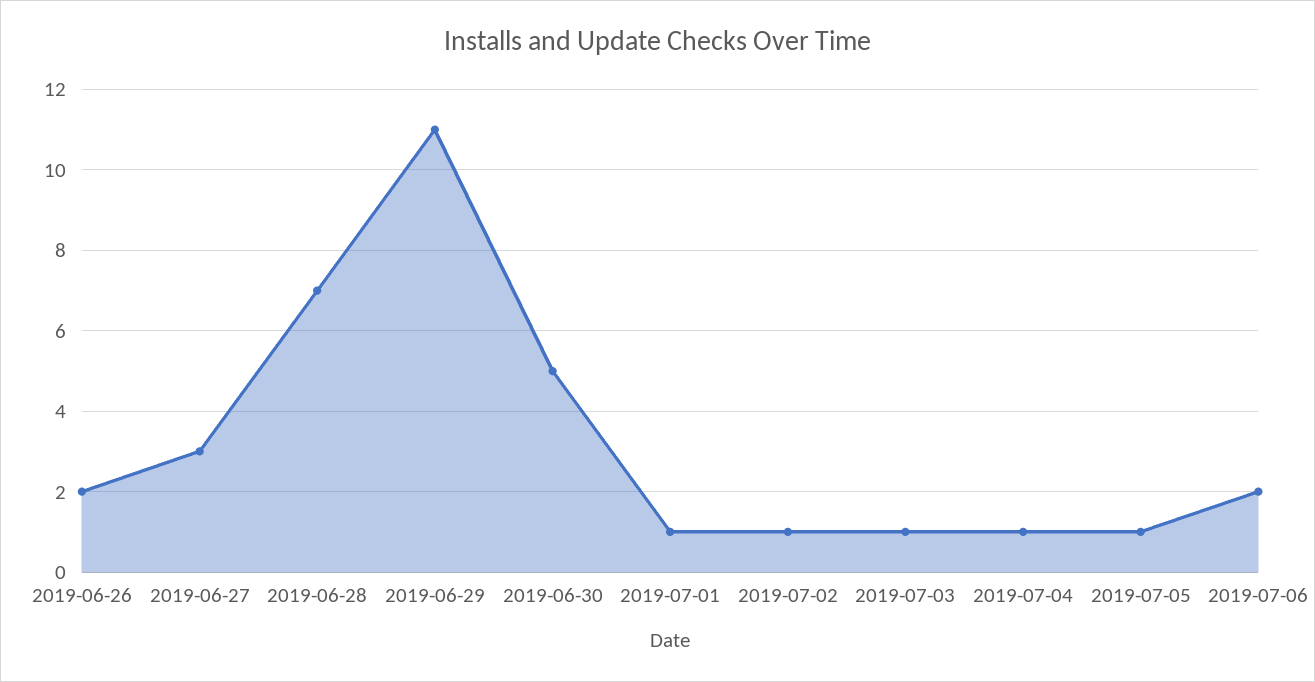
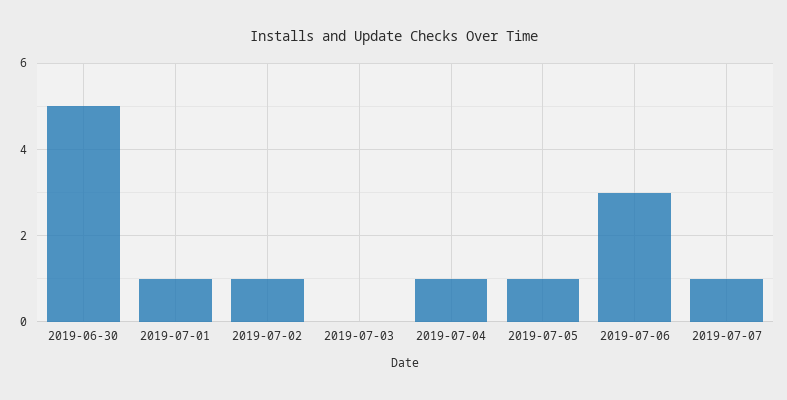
2019-06-26: 2 -> none
2019-06-27: 3 -> none
2019-06-28: 7 -> none
2019-06-29: 11 -> none
2019-07-03: 1 -> 0
2019-07-06: 2 -> 3
2019-07-07: none -> 1

